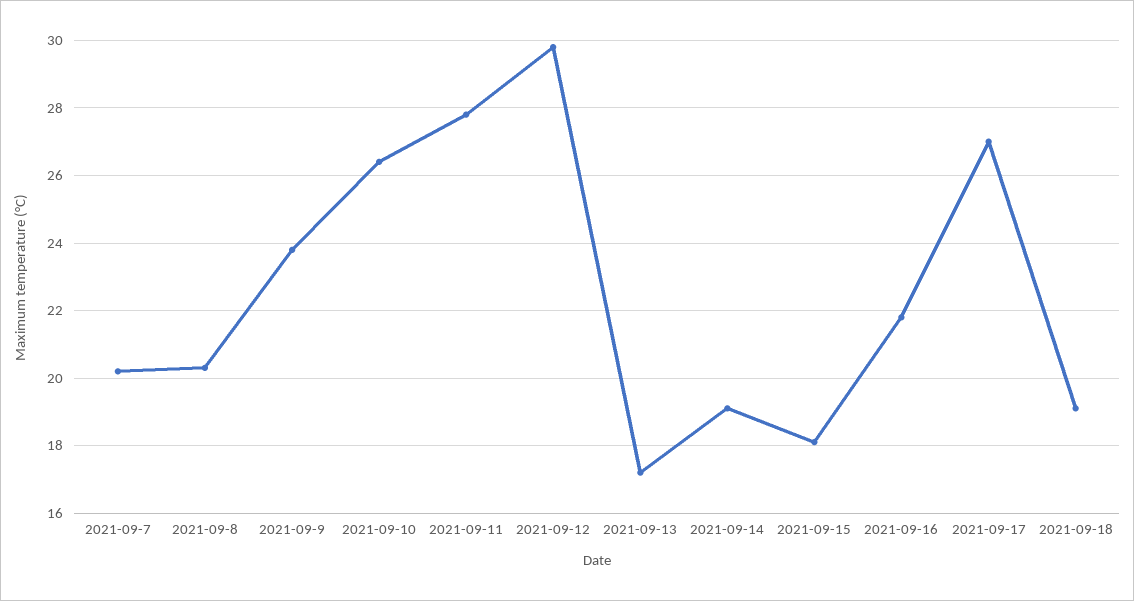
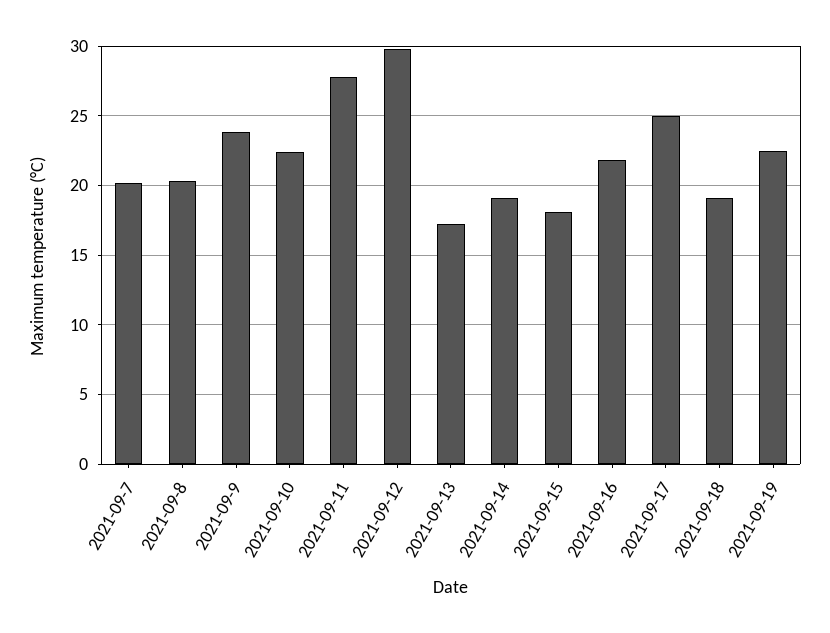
2021-09-10: 26.5 -> 22.5
2021-09-17: 27 -> 25
2021-09-19: none -> 22.5

